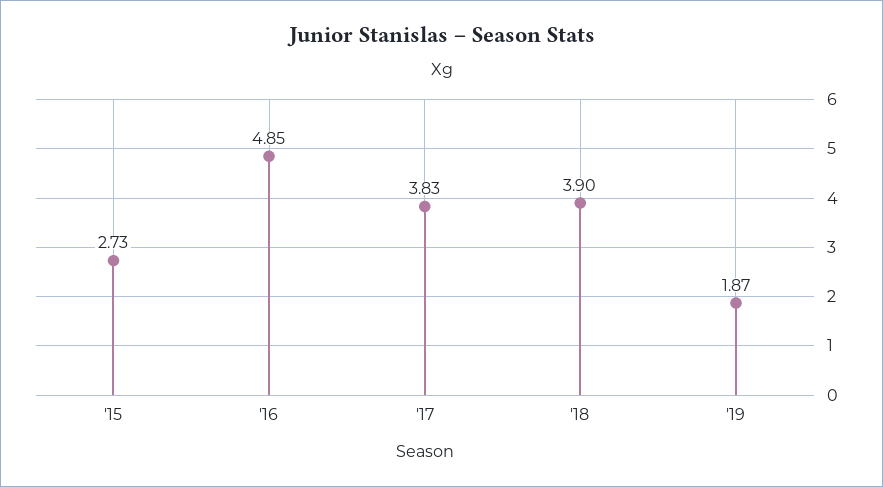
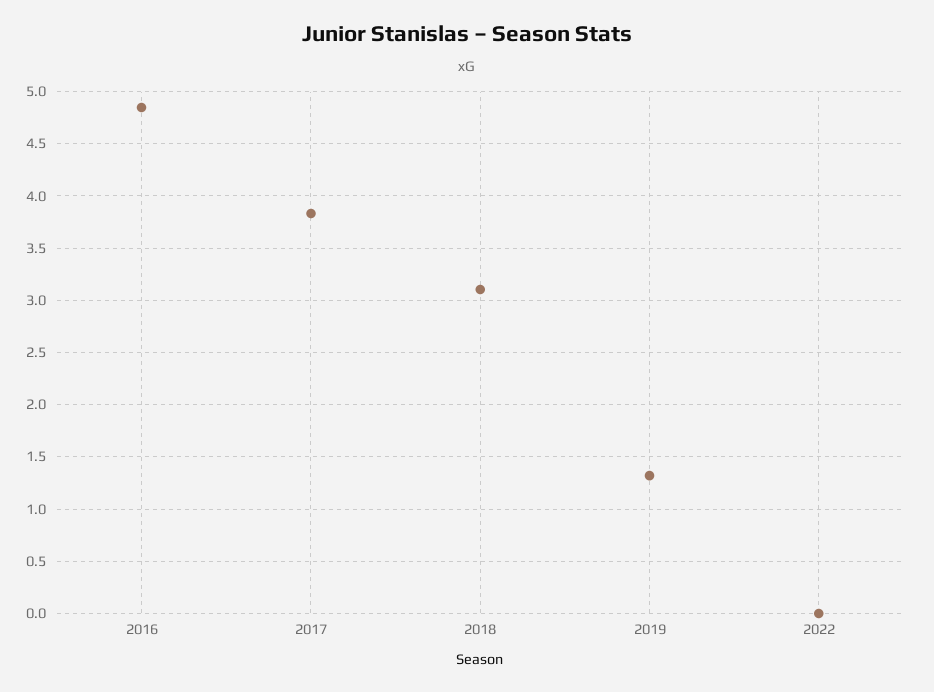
'15: 2.73 -> none
'18: 3.9 -> 3.1
'19: 1.87 -> 1.3
2022: none -> 0

